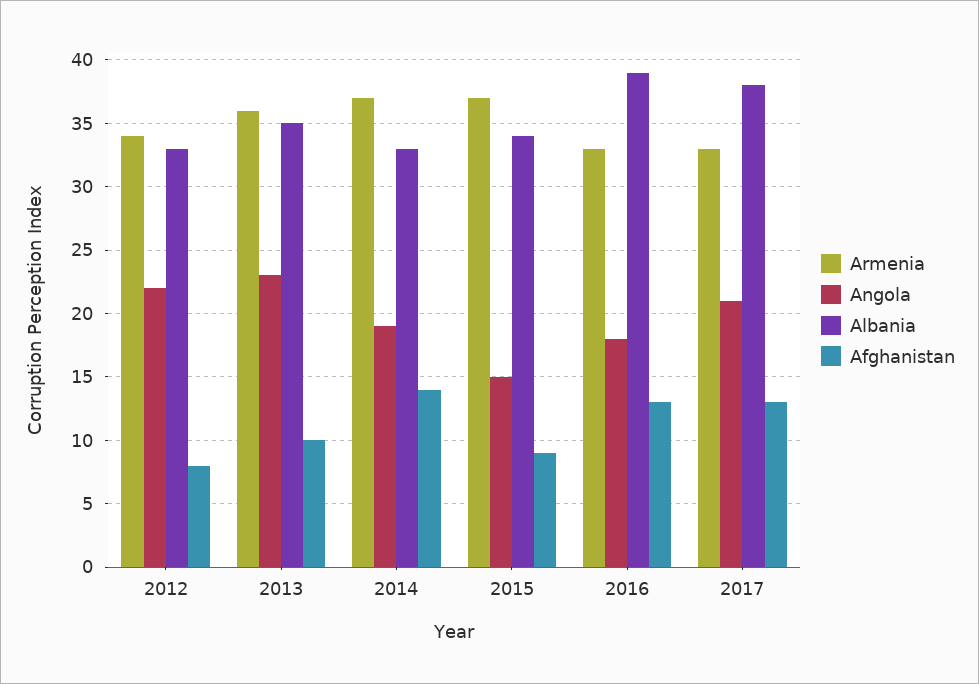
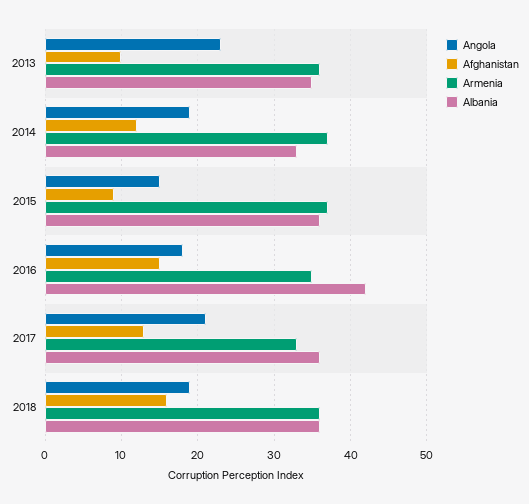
Armenia, 2012: 34 -> none
Angola, 2012: 22 -> none
Albania, 2012: 33 -> none
Afghanistan, 2012: 8 -> none
Afghanistan, 2014: 14 -> 12
Albania, 2015: 34 -> 36
Armenia, 2016: 33 -> 35
Albania, 2016: 39 -> 42
Afghanistan, 2016: 13 -> 15
Albania, 2017: 38 -> 36
Angola, 2018: none -> 19
Afghanistan, 2018: none -> 16
Armenia, 2018: none -> 36
Albania, 2018: none -> 36

